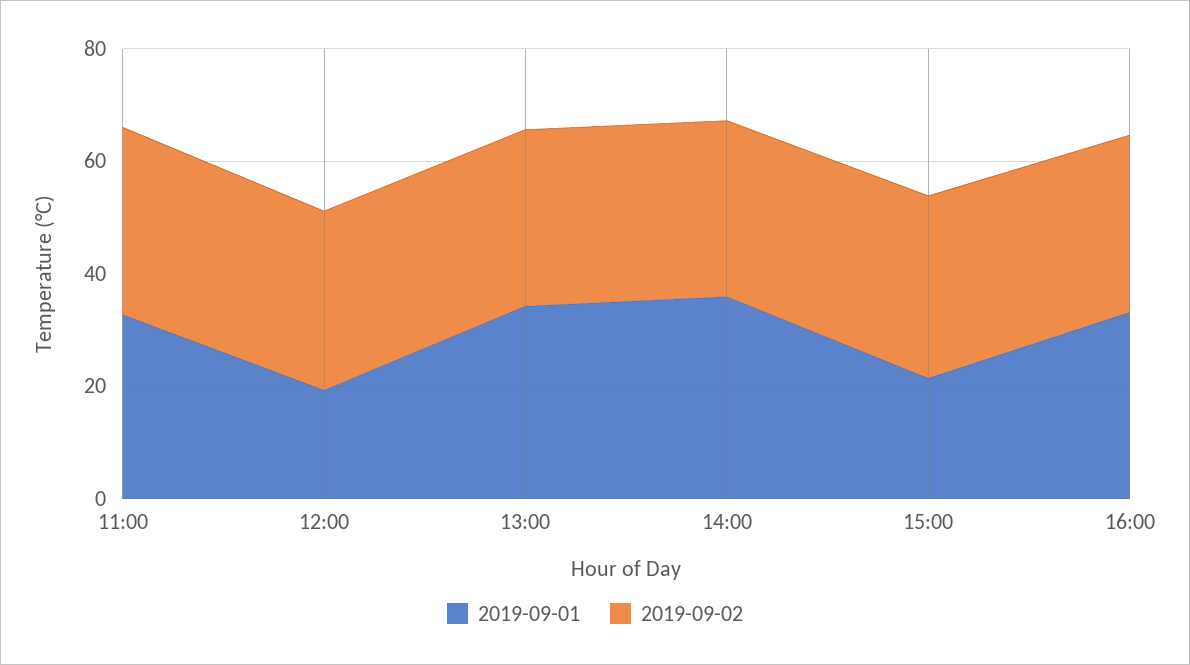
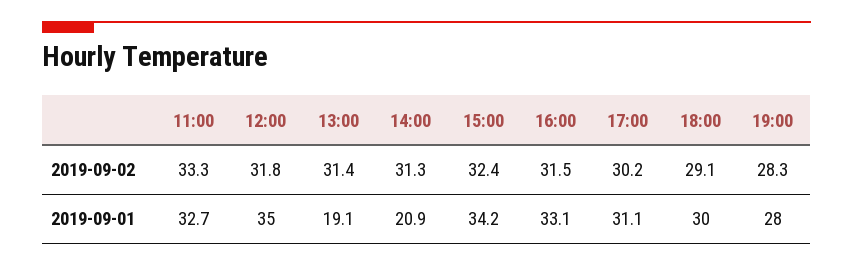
2019-09-01, 12:00: 20 -> 35
2019-09-01, 13:00: 35 -> 19.1
2019-09-01, 14:00: 35 -> 20.9
2019-09-01, 15:00: 20 -> 34.2
2019-09-02, 17:00: none -> 30.2
2019-09-02, 18:00: none -> 29.1
2019-09-02, 19:00: none -> 28.3
2019-09-01, 17:00: none -> 31.1
2019-09-01, 18:00: none -> 30
2019-09-01, 19:00: none -> 28

